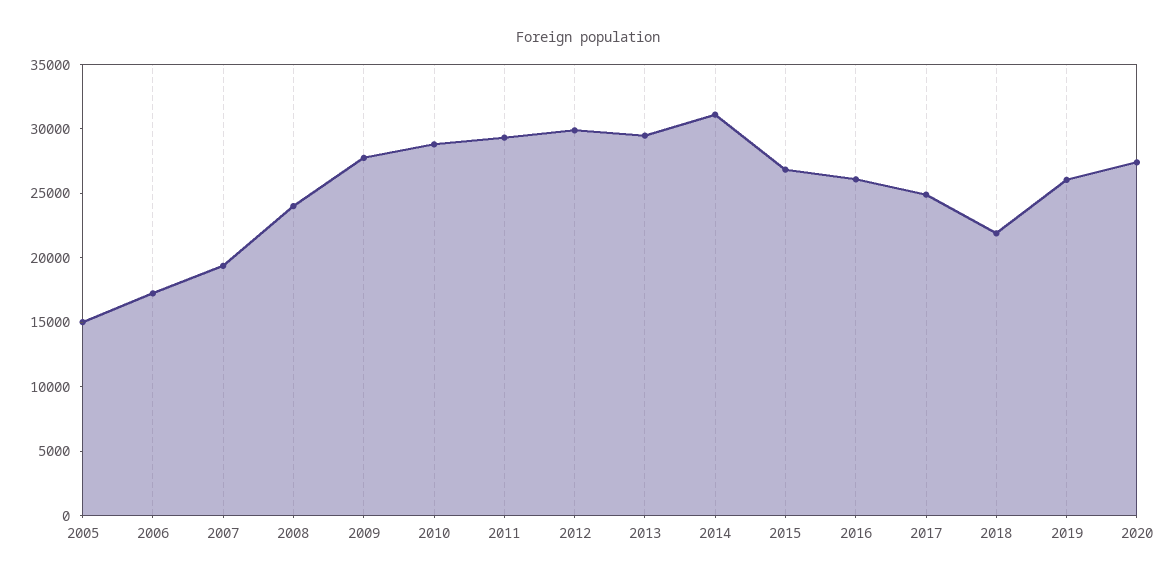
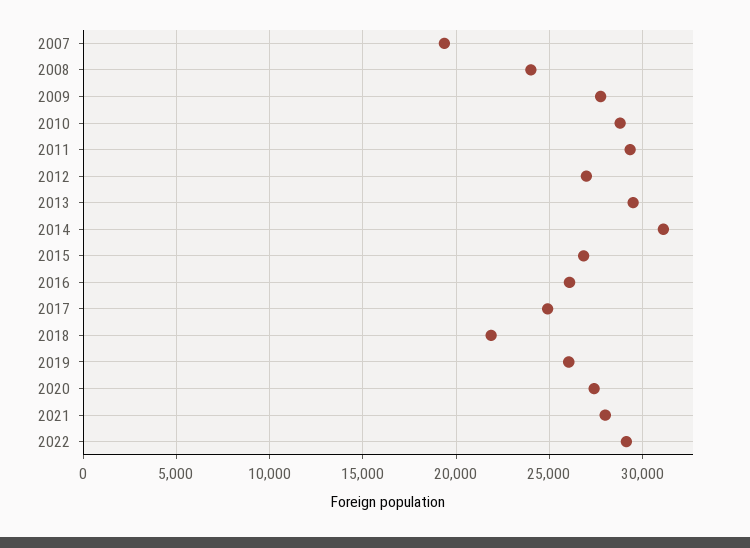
2005: 15000 -> none
2006: 17000 -> none
2012: 30000 -> 27000
2021: none -> 28000
2022: none -> 29000

